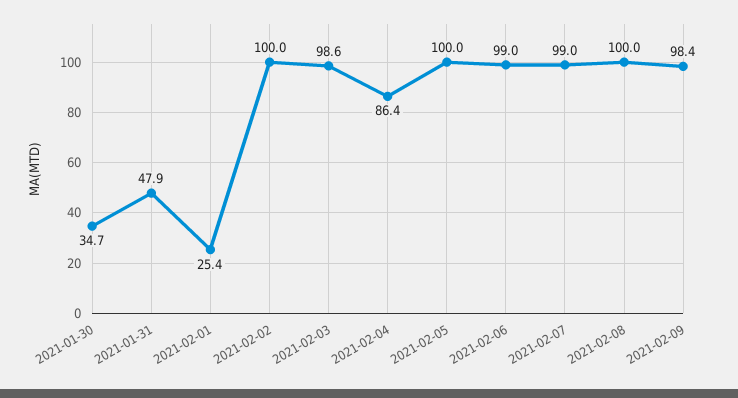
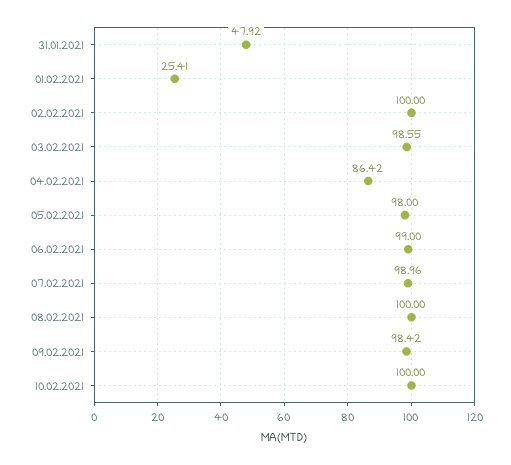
2021-01-30: 34.7 -> none
2021-02-05: 100 -> 98
10.02.2021: none -> 100

